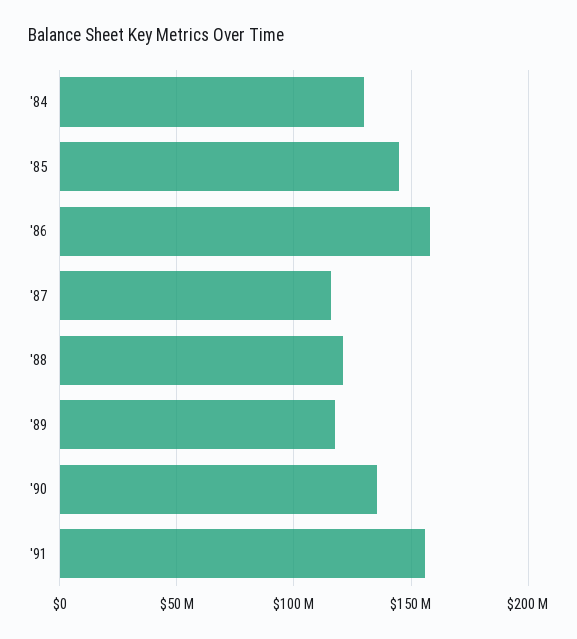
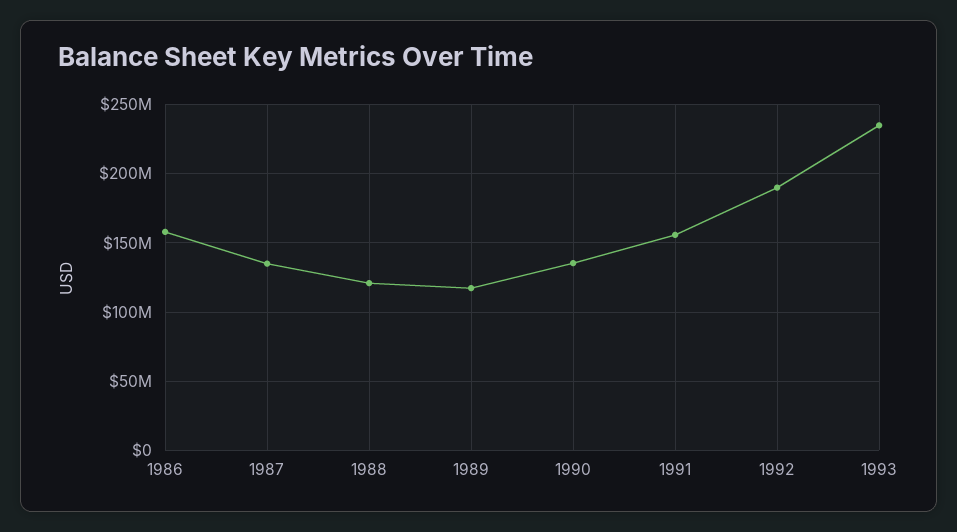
'84: 130000000 -> none
'85: 145000000 -> none
'87: 115000000 -> 135000000
1992: none -> 190000000
1993: none -> 235000000

